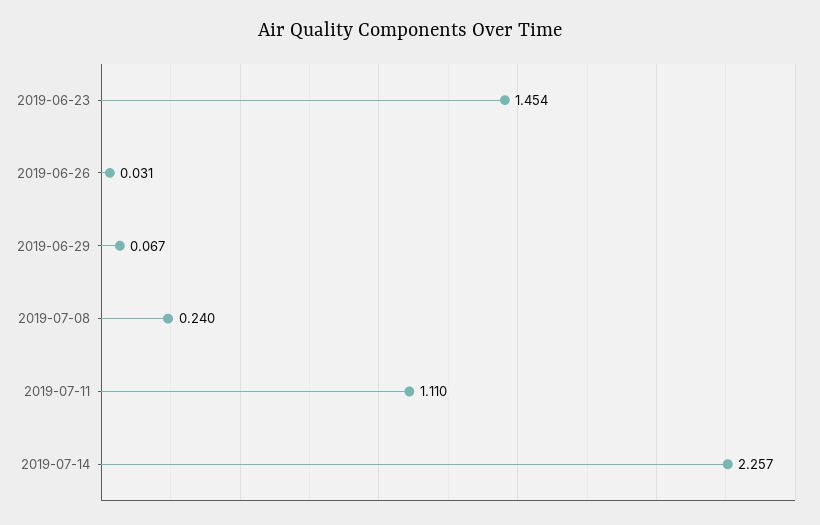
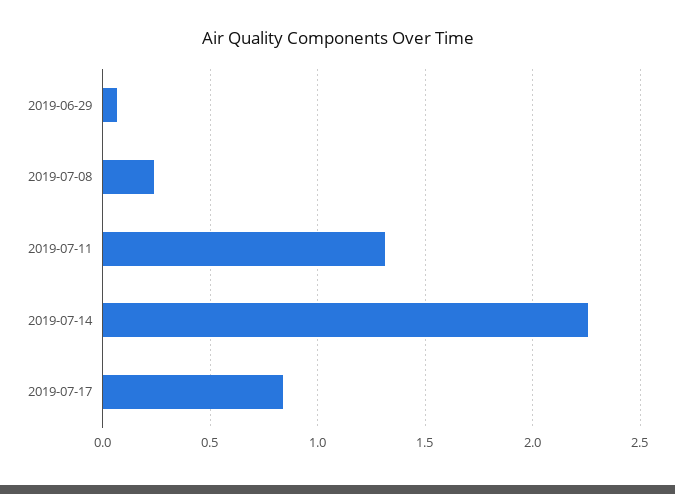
2019-06-23: 1.454 -> none
2019-06-26: 0.031 -> none
2019-07-11: 1.11 -> 1.3
2019-07-17: none -> 0.85

